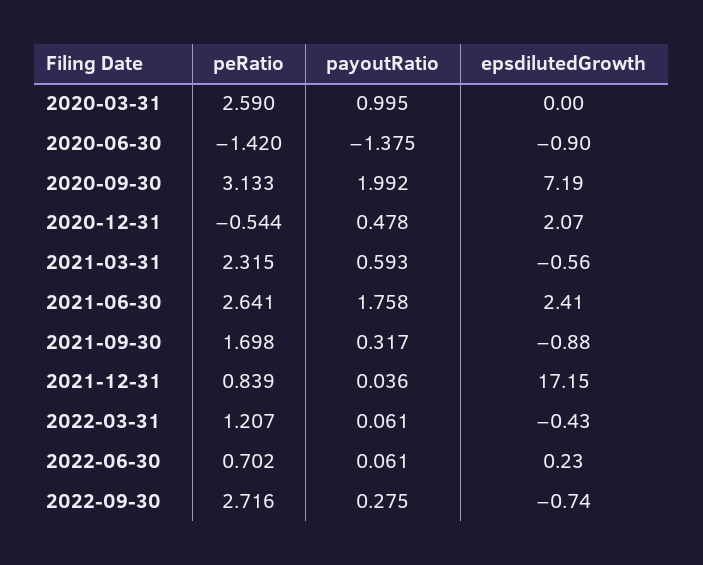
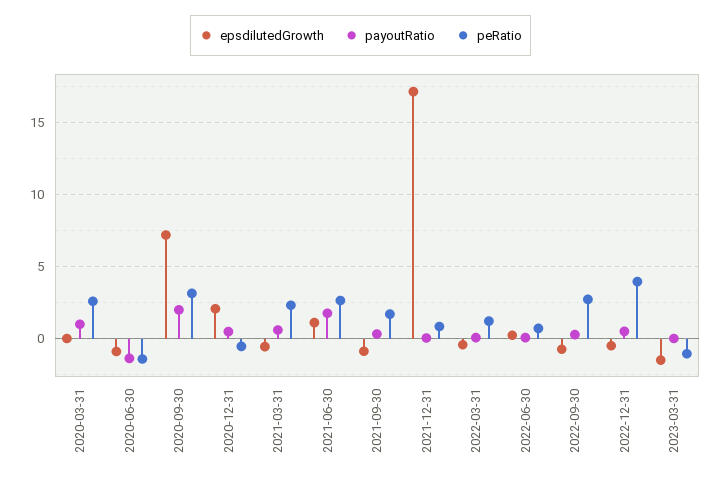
epsdilutedGrowth, 2021-06-30: 2.41 -> 1
epsdilutedGrowth, 2022-12-31: none -> -0.5
payoutRatio, 2022-12-31: none -> 0.5
peRatio, 2022-12-31: none -> 4
epsdilutedGrowth, 2023-03-31: none -> -1.5
payoutRatio, 2023-03-31: none -> 0
peRatio, 2023-03-31: none -> -1

